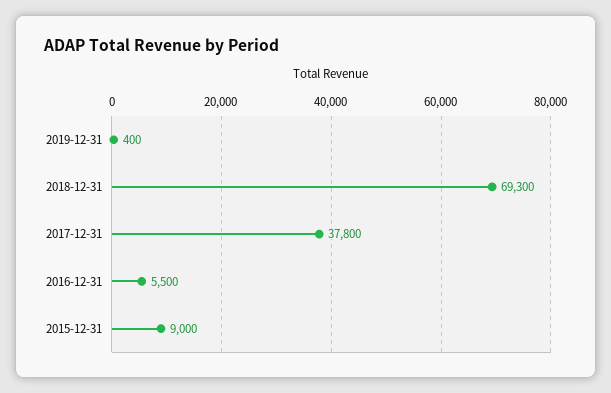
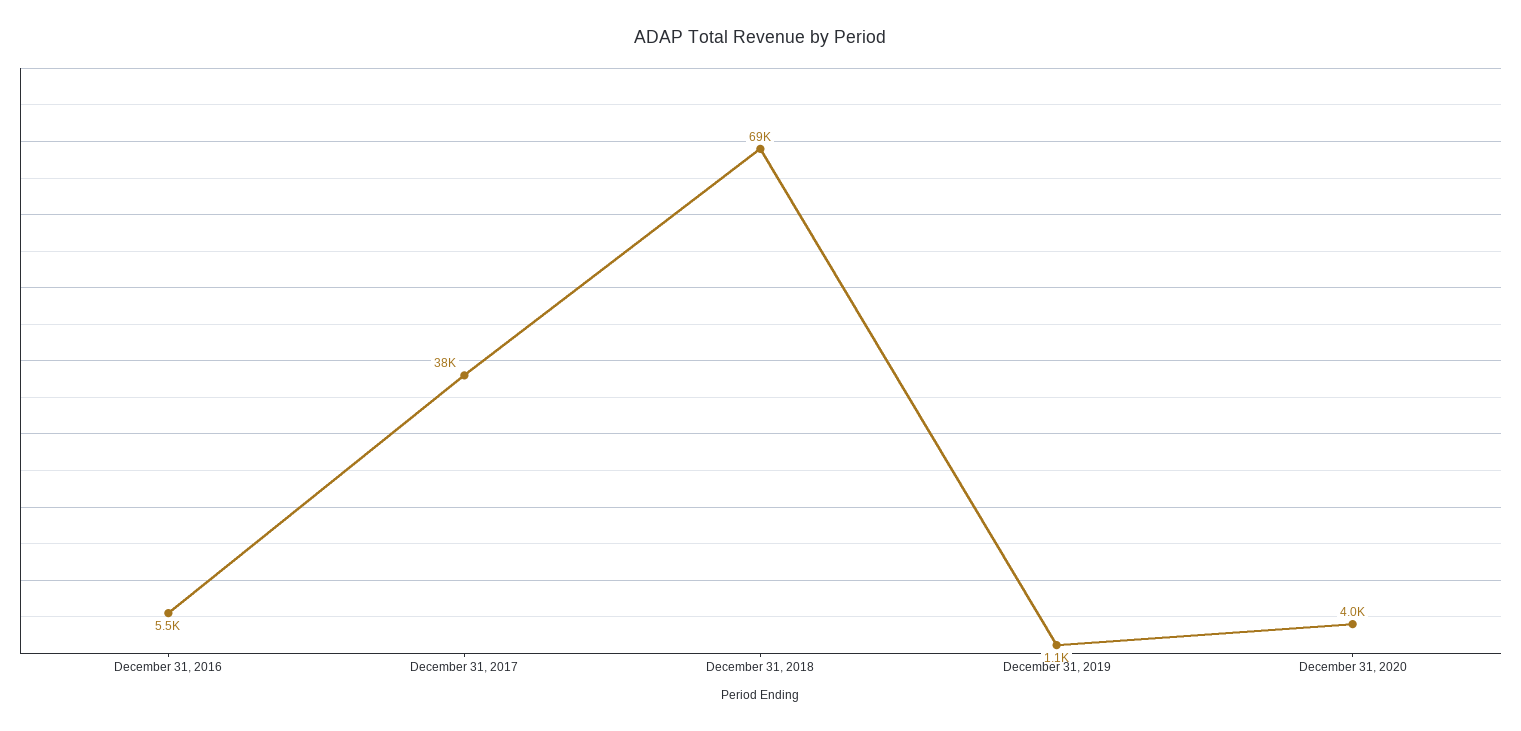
2019-12-31: 400 -> 1100
2015-12-31: 9000 -> none
December 31, 2020: none -> 4000

